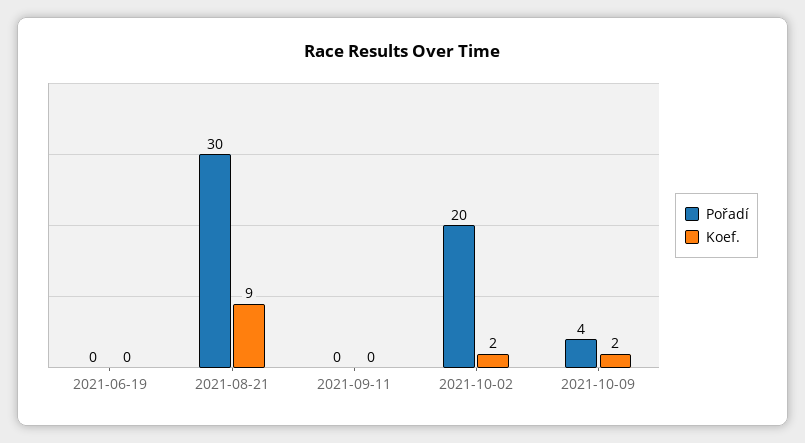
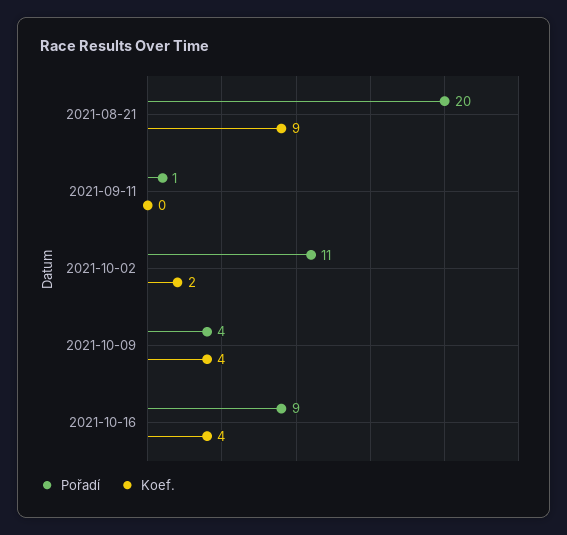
Pořadí, 2021-06-19: 0 -> none
Koef., 2021-06-19: 0 -> none
Pořadí, 2021-08-21: 30 -> 20
Pořadí, 2021-09-11: 0 -> 1
Pořadí, 2021-10-02: 20 -> 11
Koef., 2021-10-09: 2 -> 4
Pořadí, 2021-10-16: none -> 9
Koef., 2021-10-16: none -> 4

